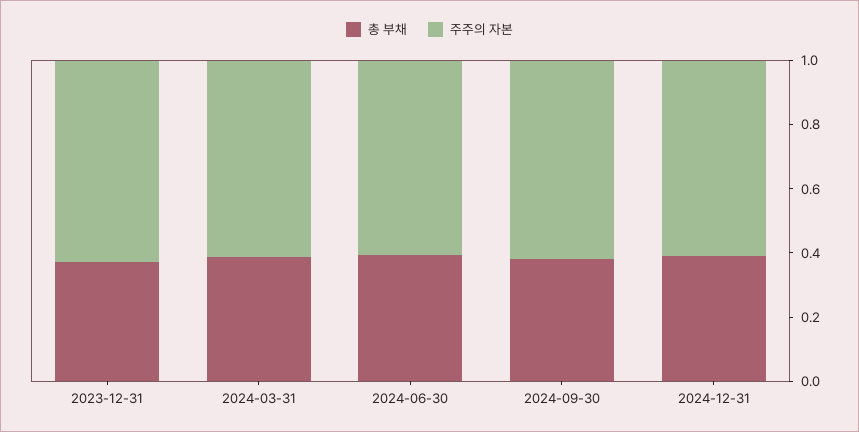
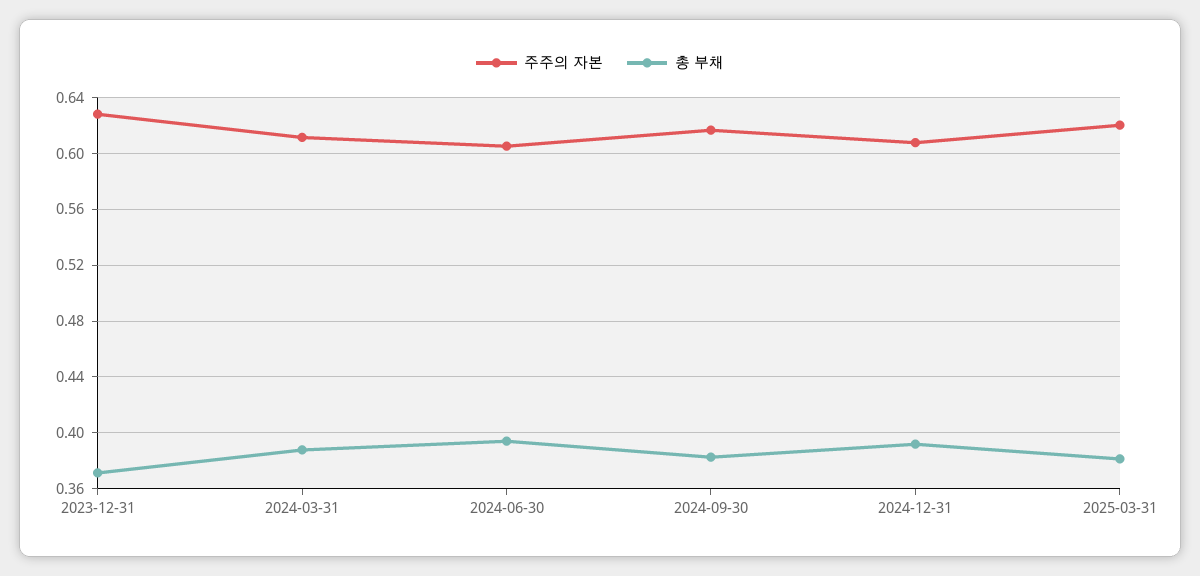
주주의 자본, 2025-03-31: none -> 0.62
총 부채, 2025-03-31: none -> 0.38

